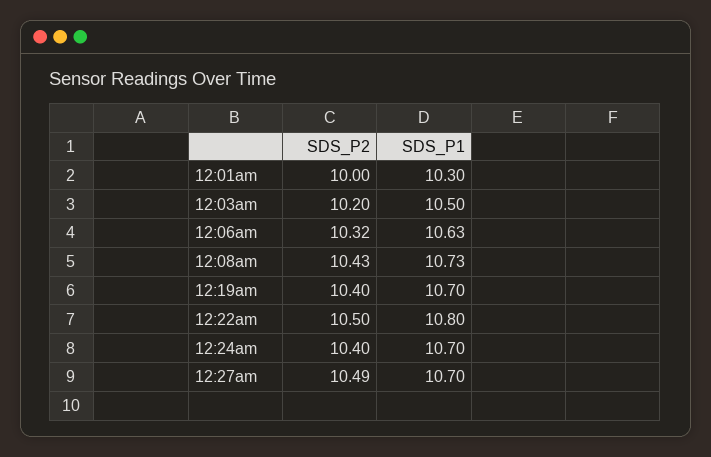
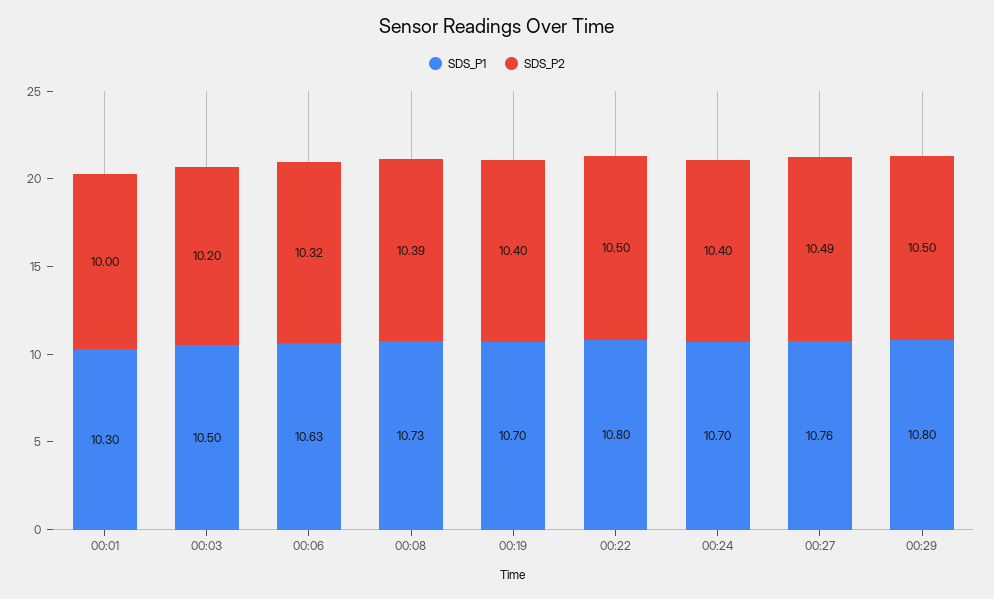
SDS_P2, 12:08am: 10.43 -> 10.39
SDS_P1, 12:27am: 10.7 -> 10.76
SDS_P1, 00:29: none -> 10.8
SDS_P2, 00:29: none -> 10.5

